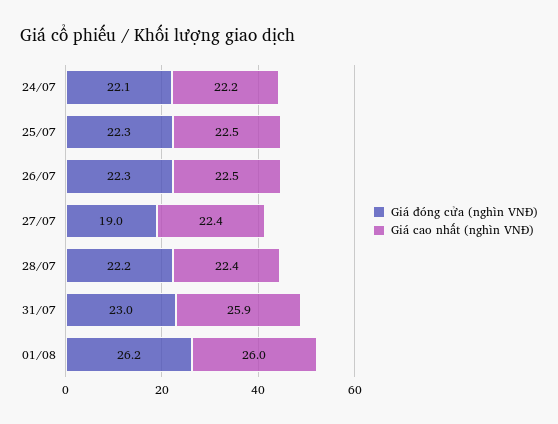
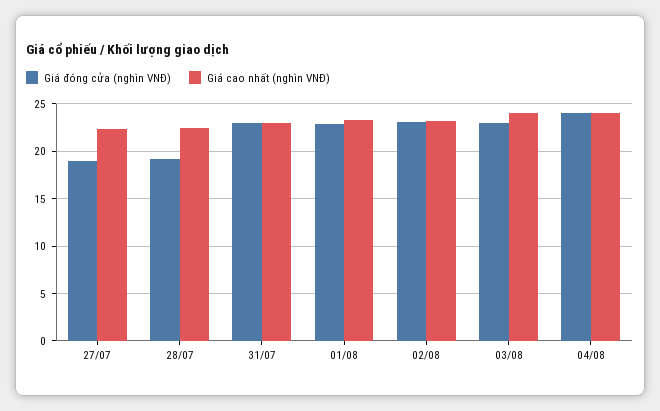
Giá đóng cửa (nghìn VNĐ), 24/07: 22.1 -> none
Giá cao nhất (nghìn VNĐ), 24/07: 22.2 -> none
Giá đóng cửa (nghìn VNĐ), 25/07: 22.3 -> none
Giá cao nhất (nghìn VNĐ), 25/07: 22.5 -> none
Giá đóng cửa (nghìn VNĐ), 26/07: 22.3 -> none
Giá cao nhất (nghìn VNĐ), 26/07: 22.5 -> none
Giá đóng cửa (nghìn VNĐ), 28/07: 22.2 -> 19
Giá cao nhất (nghìn VNĐ), 31/07: 25.9 -> 23
Giá đóng cửa (nghìn VNĐ), 01/08: 26.2 -> 23
Giá cao nhất (nghìn VNĐ), 01/08: 26 -> 23
Giá đóng cửa (nghìn VNĐ), 02/08: none -> 23
Giá cao nhất (nghìn VNĐ), 02/08: none -> 23
Giá đóng cửa (nghìn VNĐ), 03/08: none -> 23
Giá cao nhất (nghìn VNĐ), 03/08: none -> 24
Giá đóng cửa (nghìn VNĐ), 04/08: none -> 24
Giá cao nhất (nghìn VNĐ), 04/08: none -> 24

